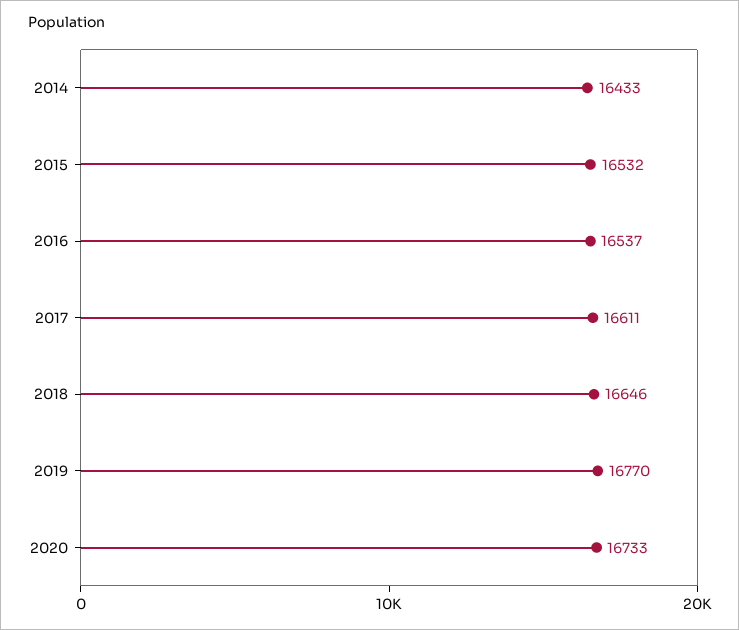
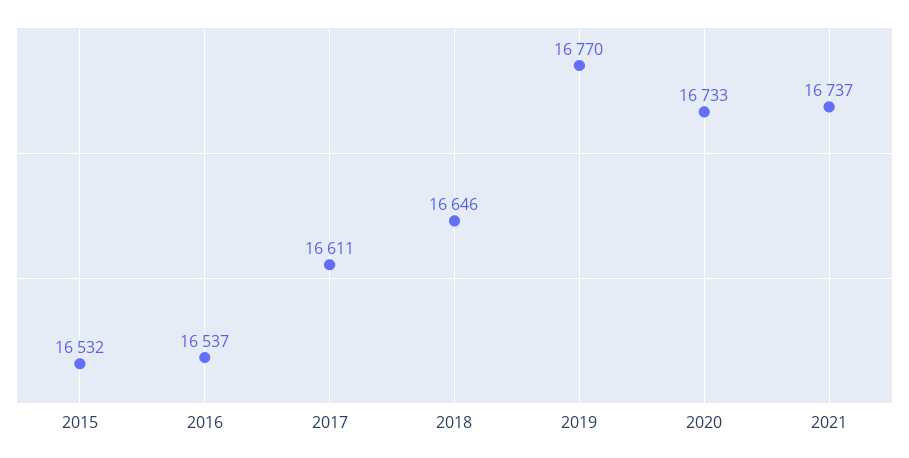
2014: 16433 -> none
2021: none -> 16737

